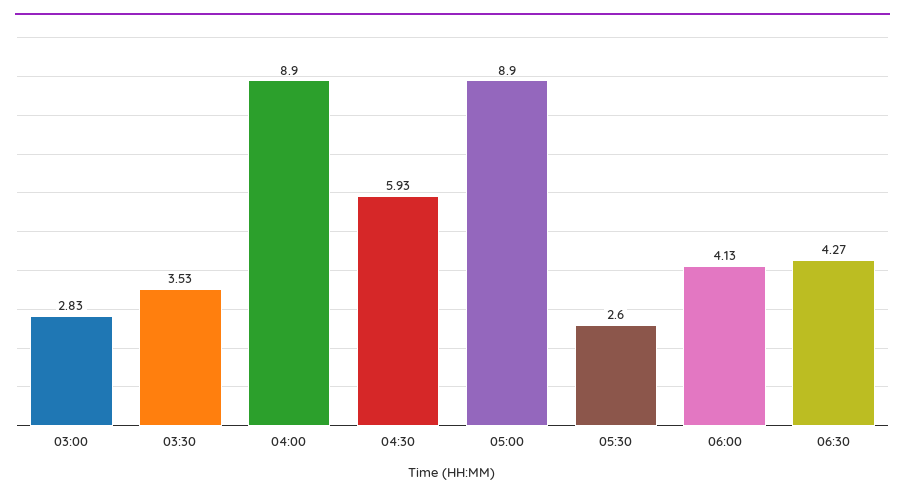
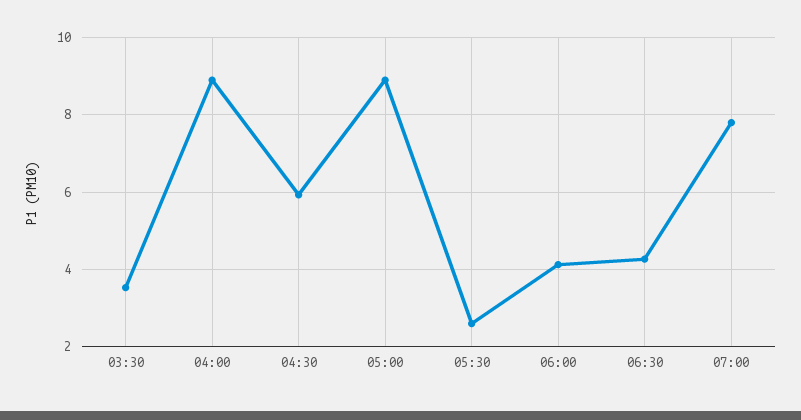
03:00: 2.83 -> none
07:00: none -> 7.8

